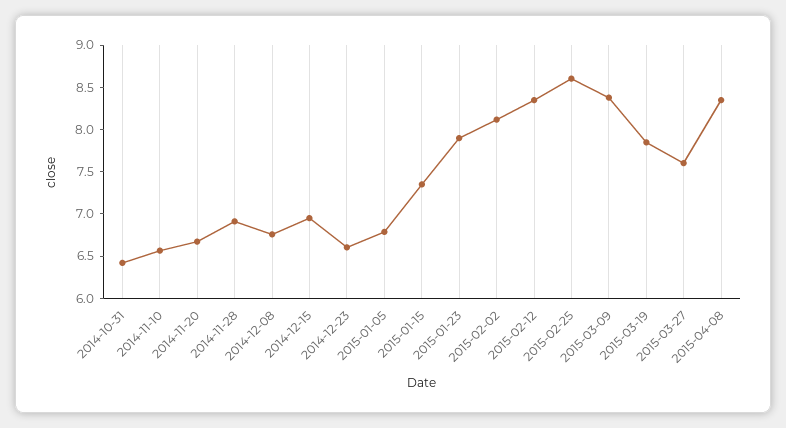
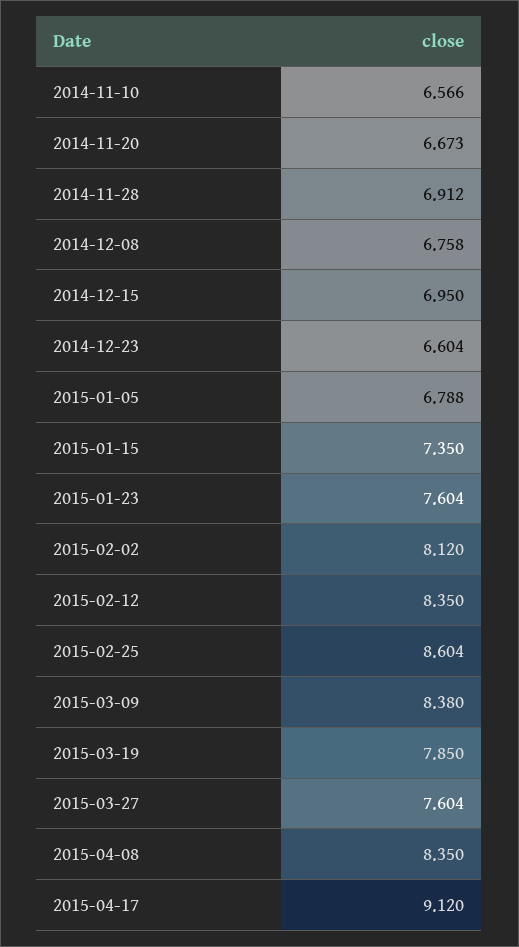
2014-10-31: 6.4 -> none
2015-01-23: 7.9 -> 7.604
2015-04-17: none -> 9.12

